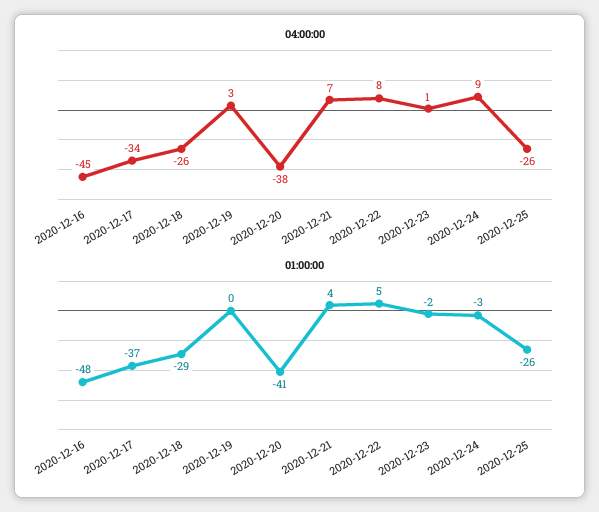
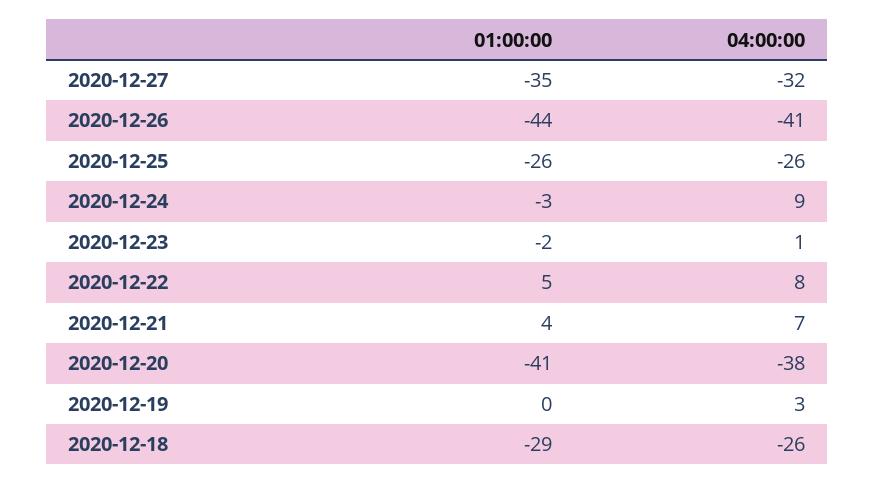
04:00:00, 2020-12-16: -45 -> none
04:00:00, 2020-12-17: -34 -> none
01:00:00, 2020-12-16: -48 -> none
01:00:00, 2020-12-17: -37 -> none
01:00:00, 2020-12-27: none -> -35
04:00:00, 2020-12-27: none -> -32
01:00:00, 2020-12-26: none -> -44
04:00:00, 2020-12-26: none -> -41

